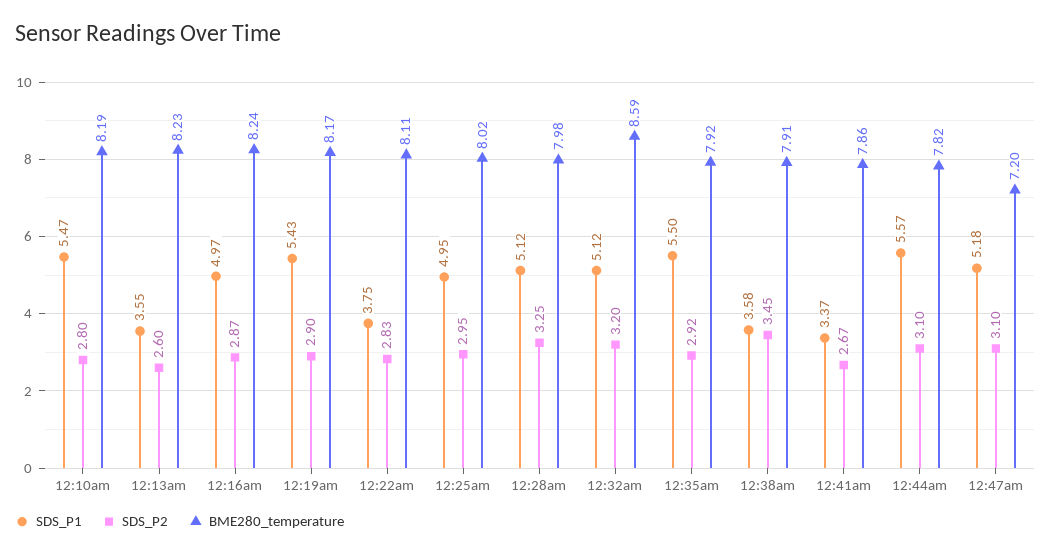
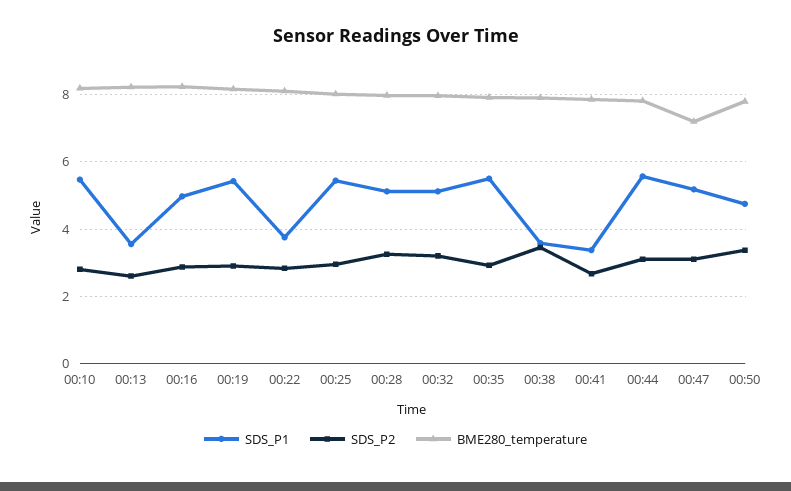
SDS_P1, 12:25am: 4.95 -> 5.4
BME280_temperature, 12:32am: 8.59 -> 8
SDS_P1, 00:50: none -> 4.8
SDS_P2, 00:50: none -> 3.4
BME280_temperature, 00:50: none -> 7.8

